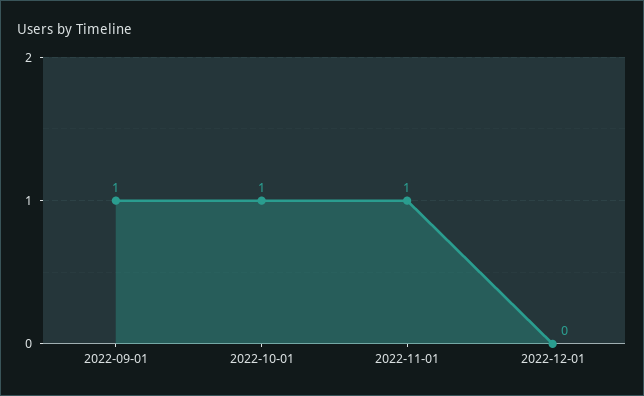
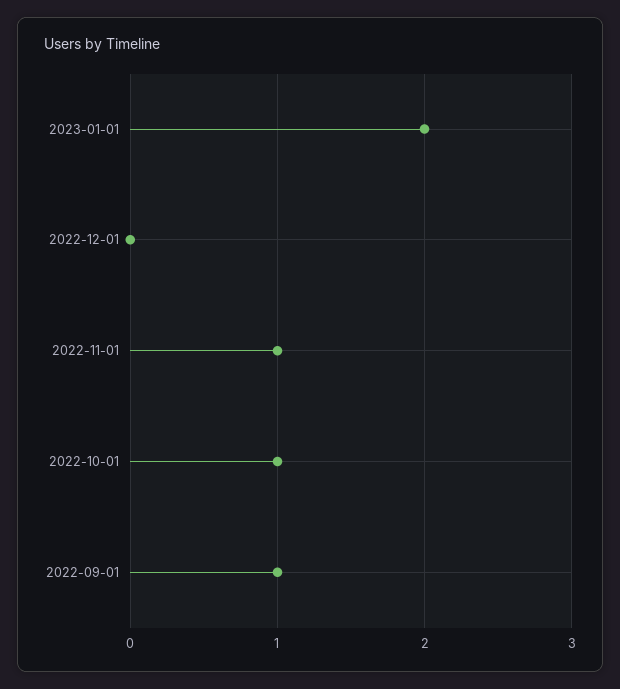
2023-01-01: none -> 2

